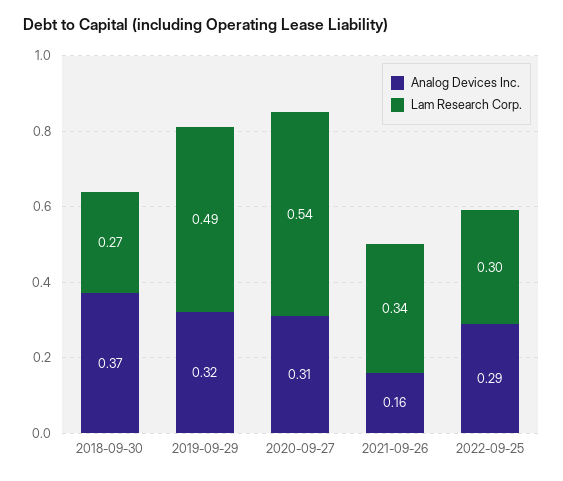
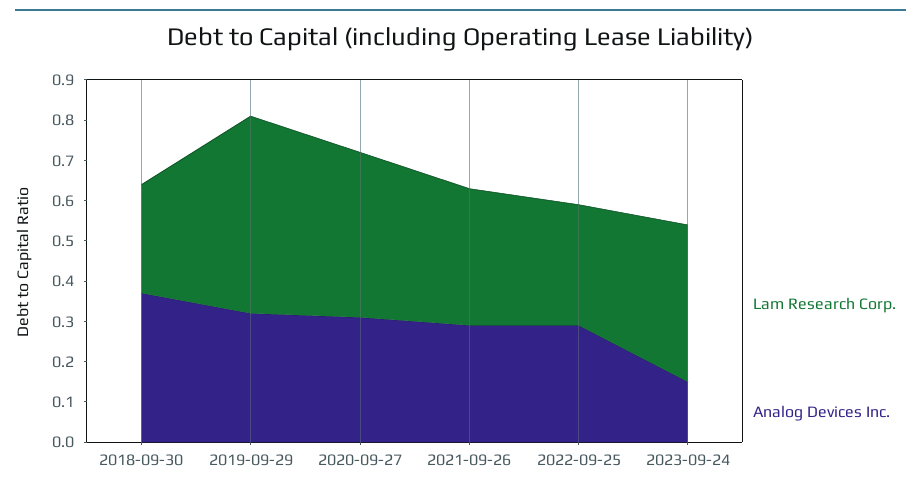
Lam Research Corp., 2020-09-27: 0.54 -> 0.4
Analog Devices Inc., 2021-09-26: 0.16 -> 0.3
Lam Research Corp., 2023-09-24: none -> 0.4
Analog Devices Inc., 2023-09-24: none -> 0.15

